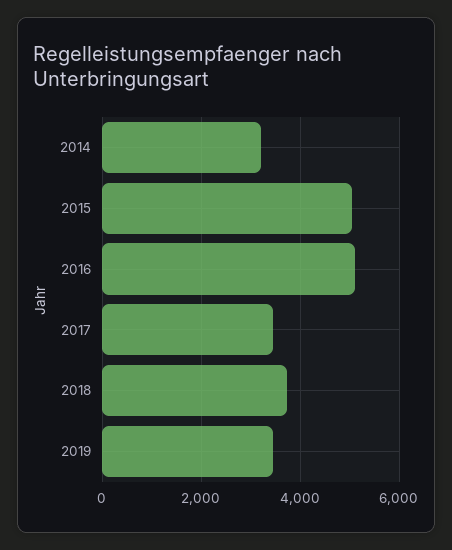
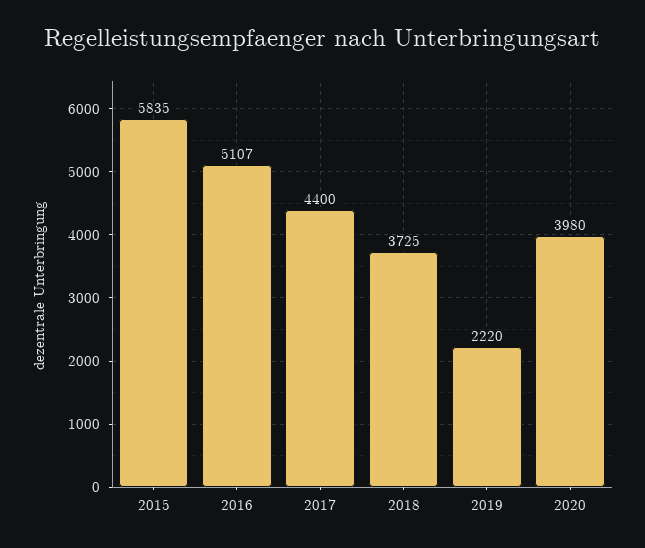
2014: 3200 -> none
2015: 5000 -> 5835
2017: 3400 -> 4400
2019: 3400 -> 2220
2020: none -> 3980

